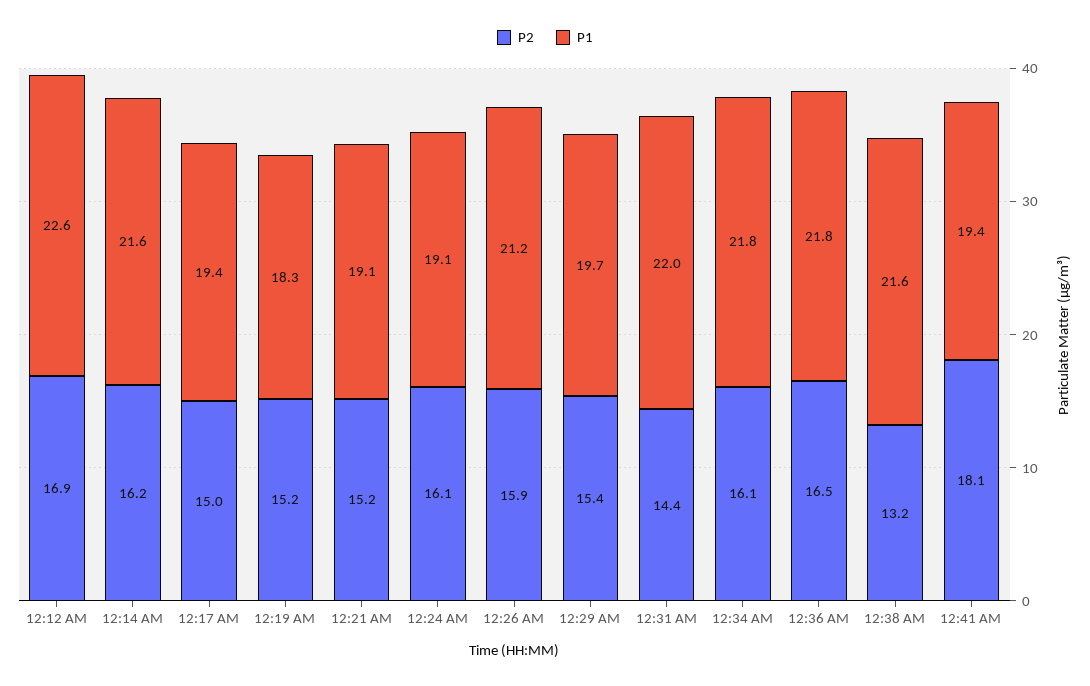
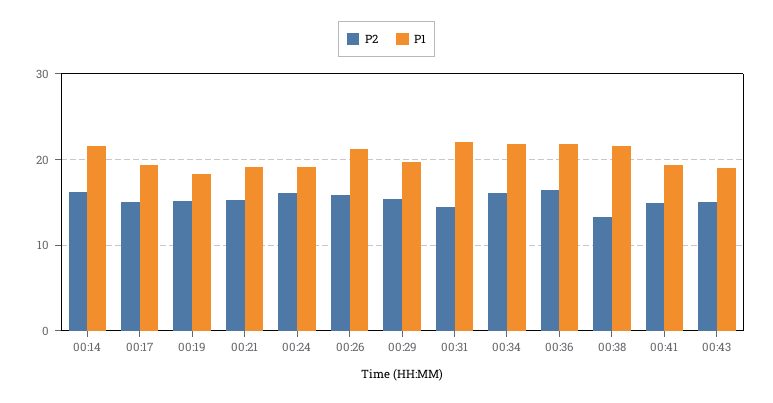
P2, 12:12 AM: 16.9 -> none
P1, 12:12 AM: 22.6 -> none
P2, 12:41 AM: 18.1 -> 15
P2, 00:43: none -> 15
P1, 00:43: none -> 19

